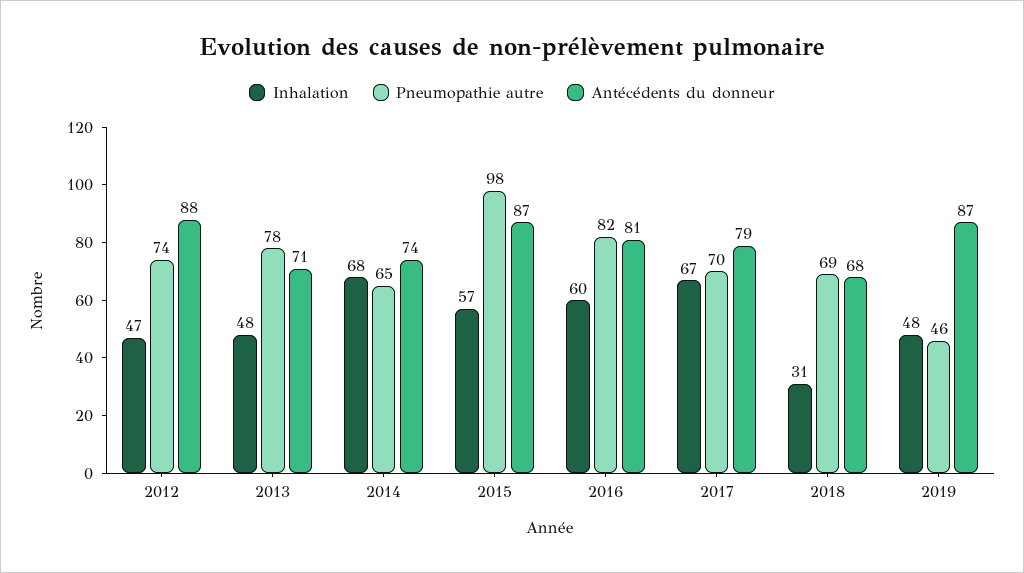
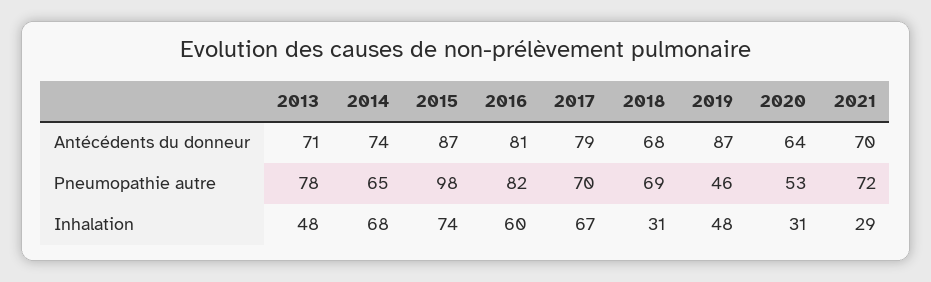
Inhalation, 2012: 47 -> none
Pneumopathie autre, 2012: 74 -> none
Antécédents du donneur, 2012: 88 -> none
Inhalation, 2015: 57 -> 74
Antécédents du donneur, 2020: none -> 64
Antécédents du donneur, 2021: none -> 70
Pneumopathie autre, 2020: none -> 53
Pneumopathie autre, 2021: none -> 72
Inhalation, 2020: none -> 31
Inhalation, 2021: none -> 29

